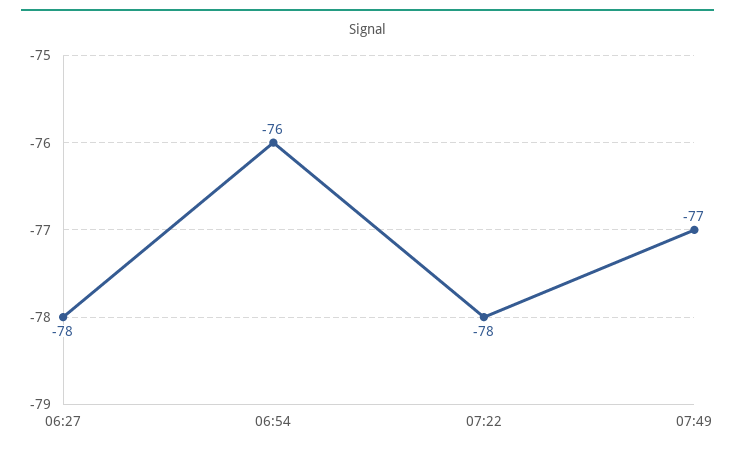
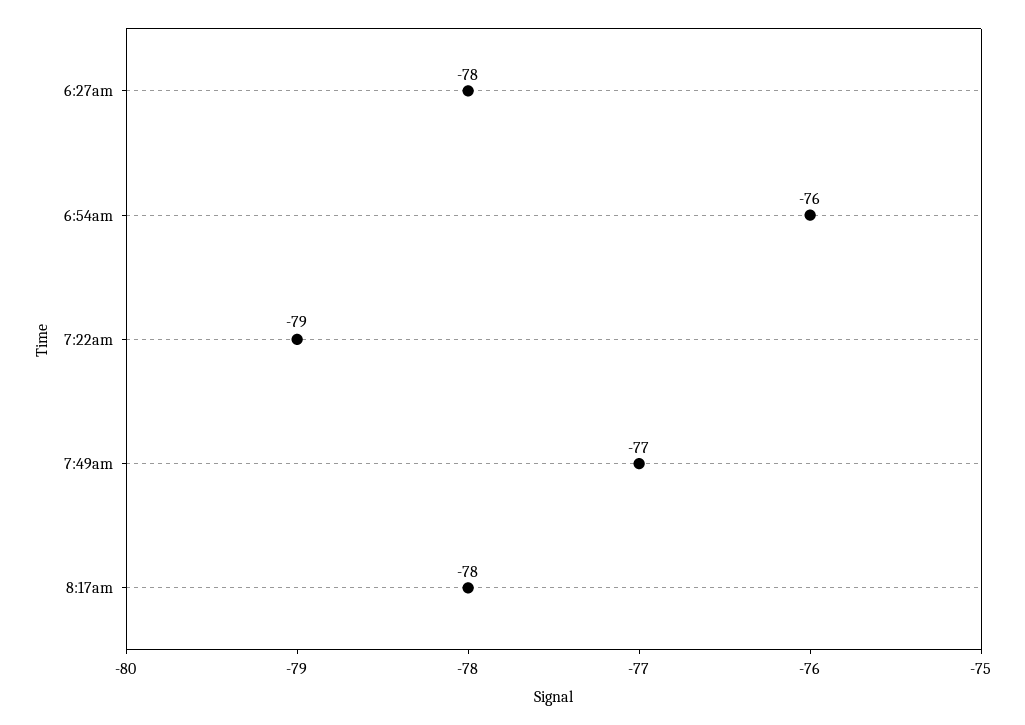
07:22: -78 -> -79
8:17am: none -> -78

